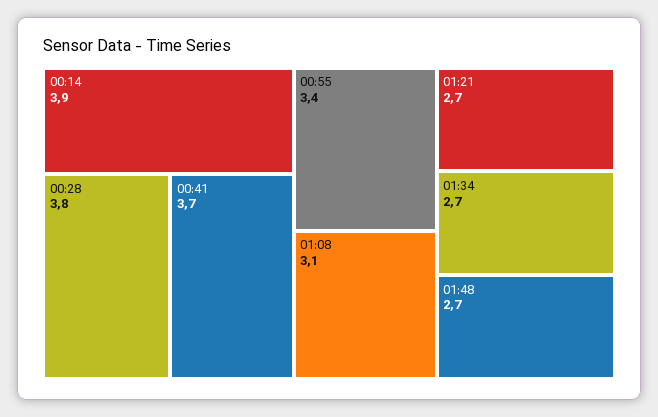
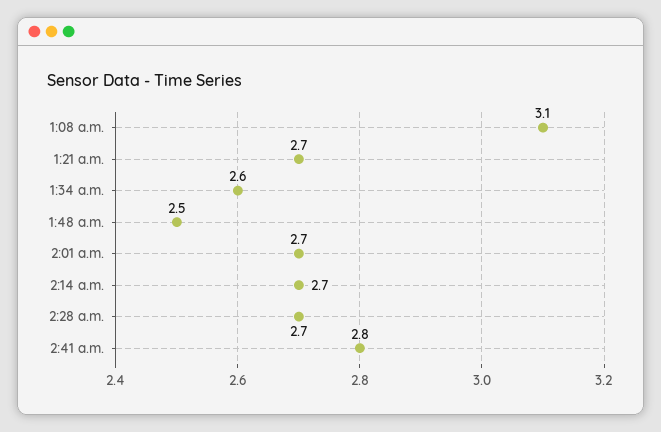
00:14: 3.9 -> none
00:28: 3.8 -> none
00:41: 3.7 -> none
00:55: 3.4 -> none
01:34: 2.7 -> 2.6
01:48: 2.7 -> 2.5
2:01 a.m.: none -> 2.7
2:14 a.m.: none -> 2.7
2:28 a.m.: none -> 2.7
2:41 a.m.: none -> 2.8

